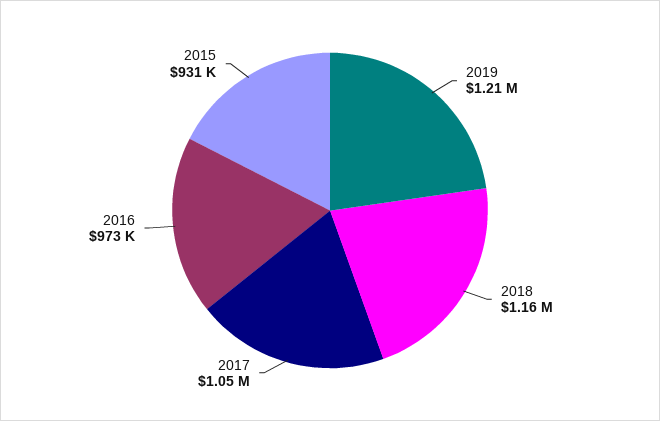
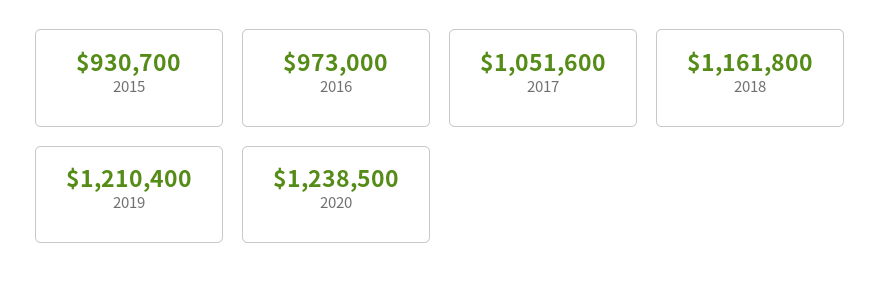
2020: none -> 1238500

